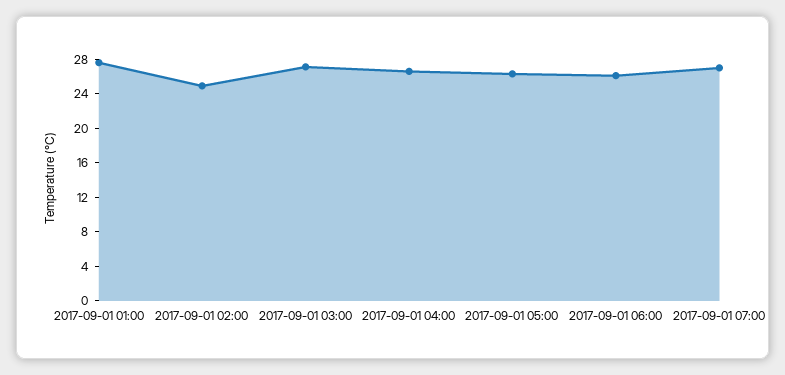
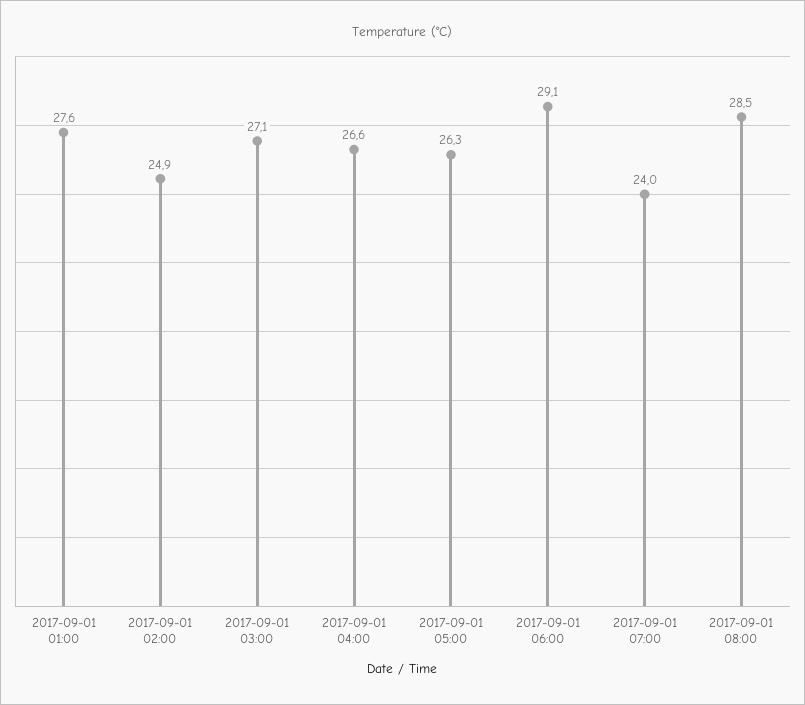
2017-09-01 06:00: 26 -> 29.1
2017-09-01 07:00: 27 -> 24
2017-09-01 08:00: none -> 28.5

